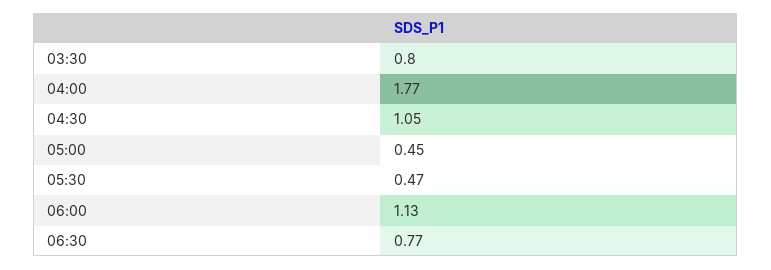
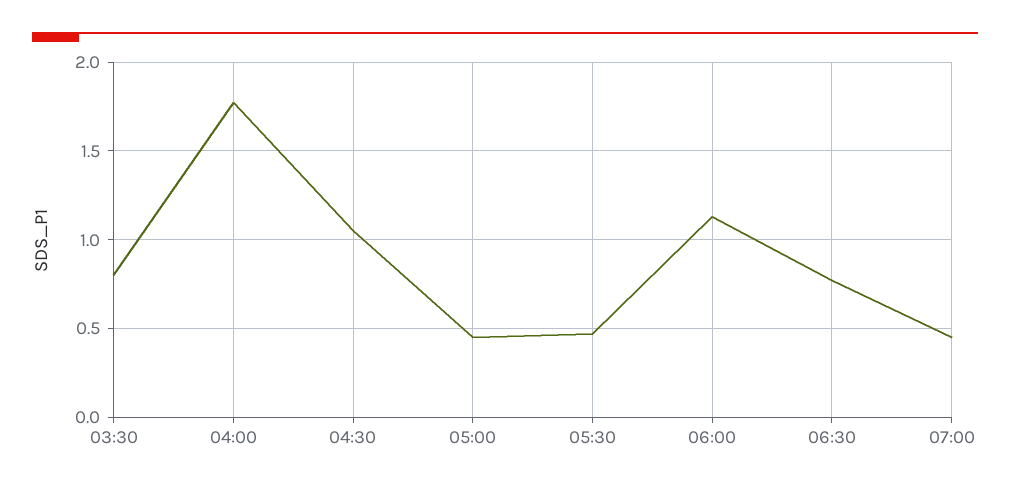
07:00: none -> 0.45

